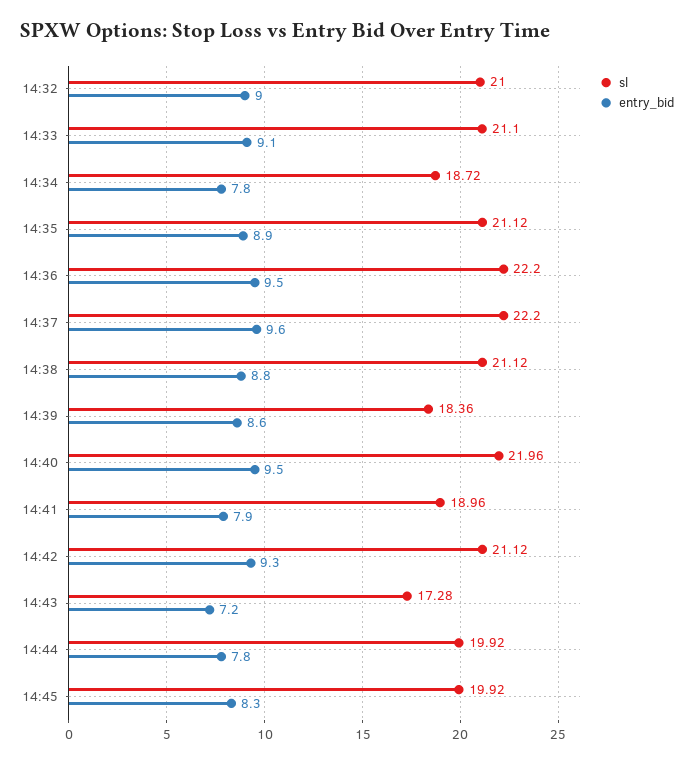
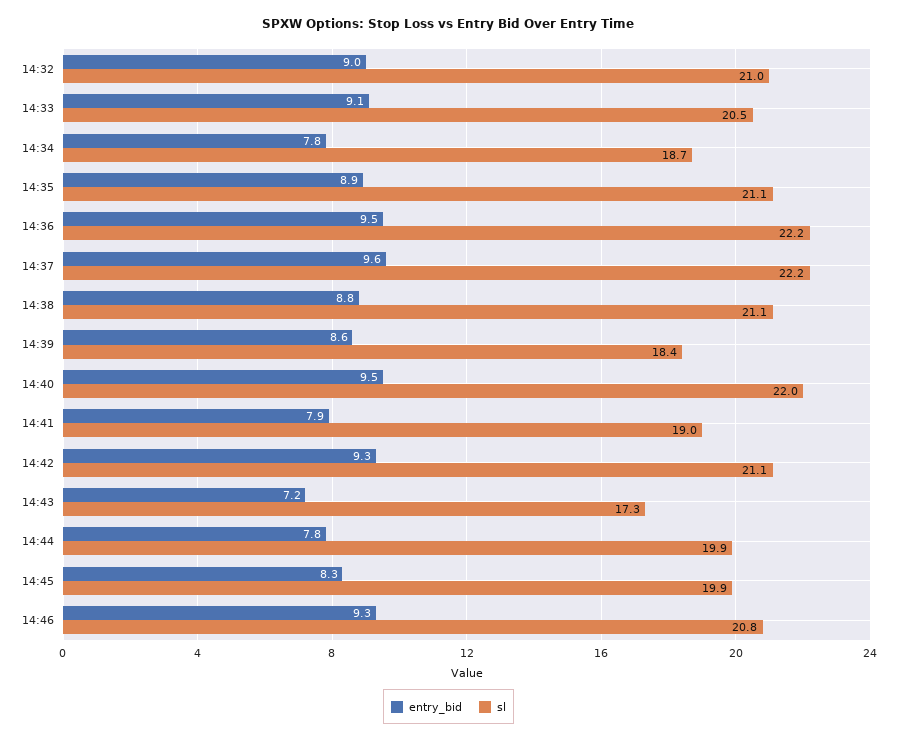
sl, 14:33: 21.1 -> 20.5
entry_bid, 14:46: none -> 9.3
sl, 14:46: none -> 20.8

